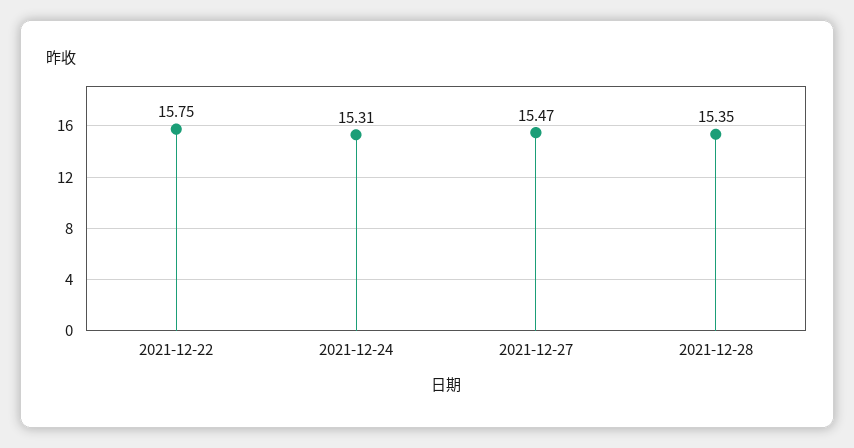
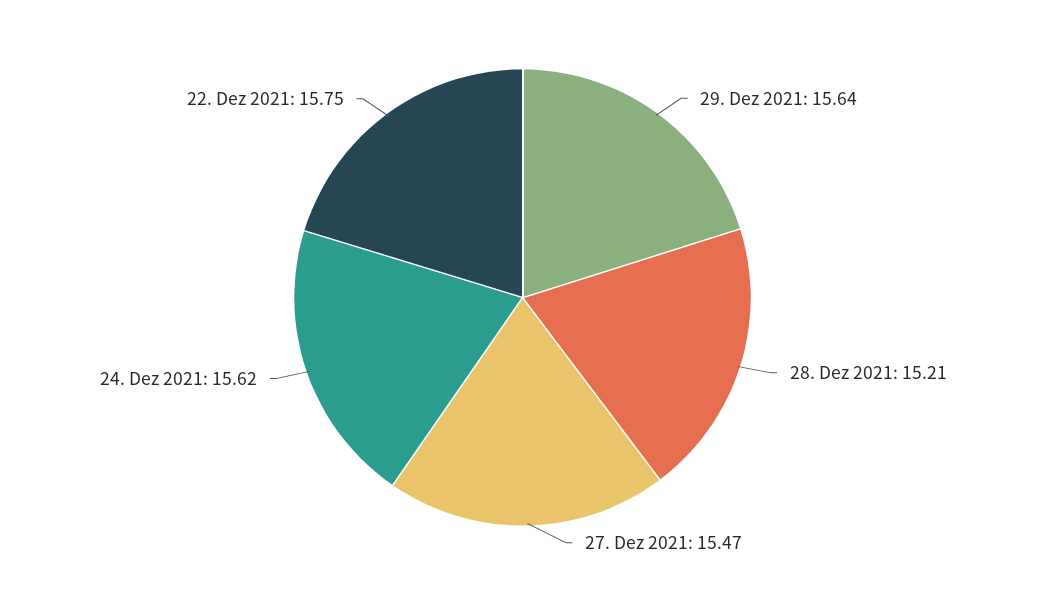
2021-12-24: 15.31 -> 15.62
2021-12-28: 15.35 -> 15.21
29. Dez 2021: none -> 15.64

